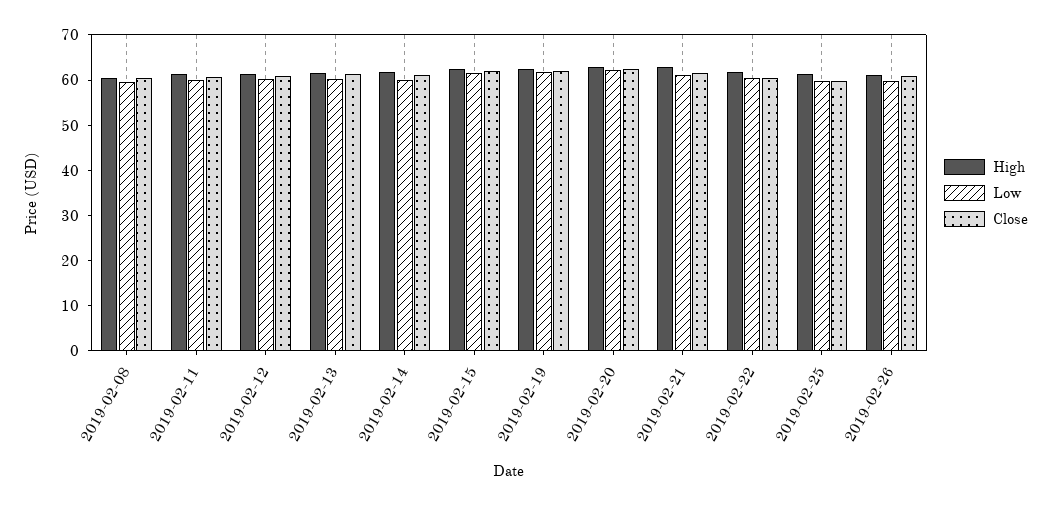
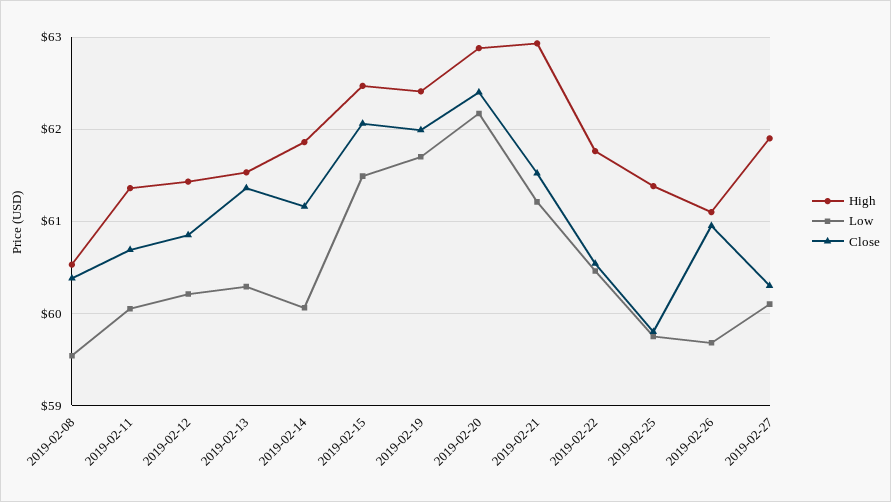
High, 2019-02-27: none -> 61.9
Low, 2019-02-27: none -> 60.1
Close, 2019-02-27: none -> 60.3

